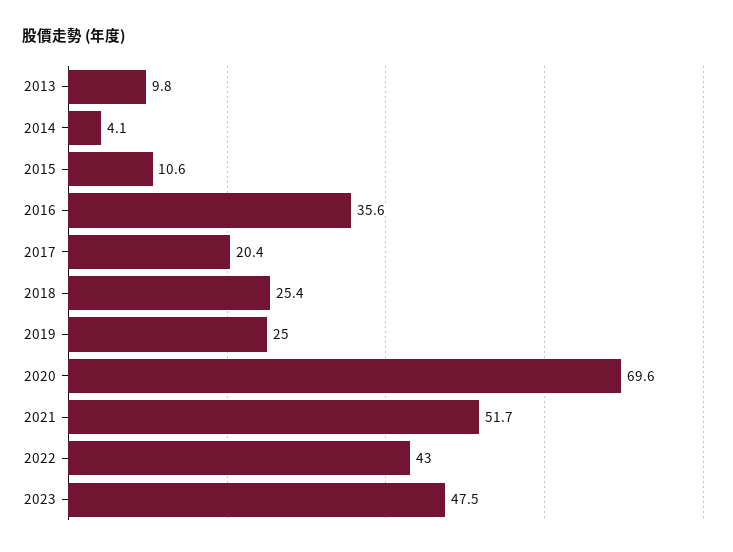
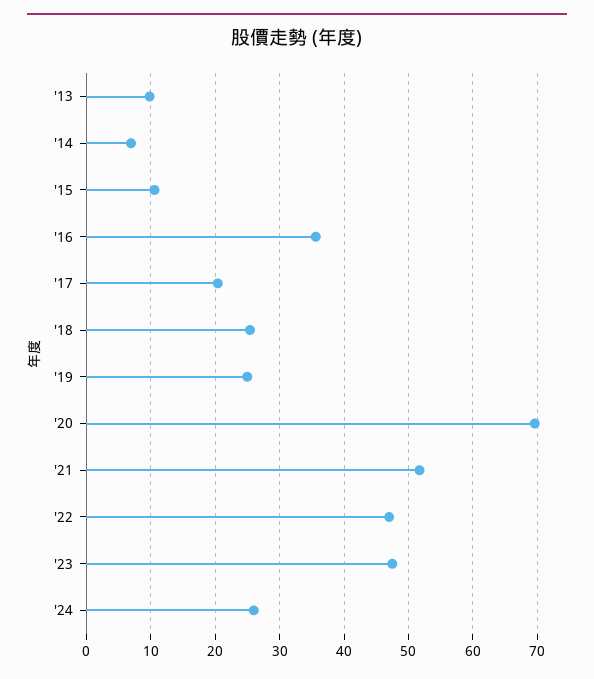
2014: 4.1 -> 7
2022: 43 -> 47
'24: none -> 26

